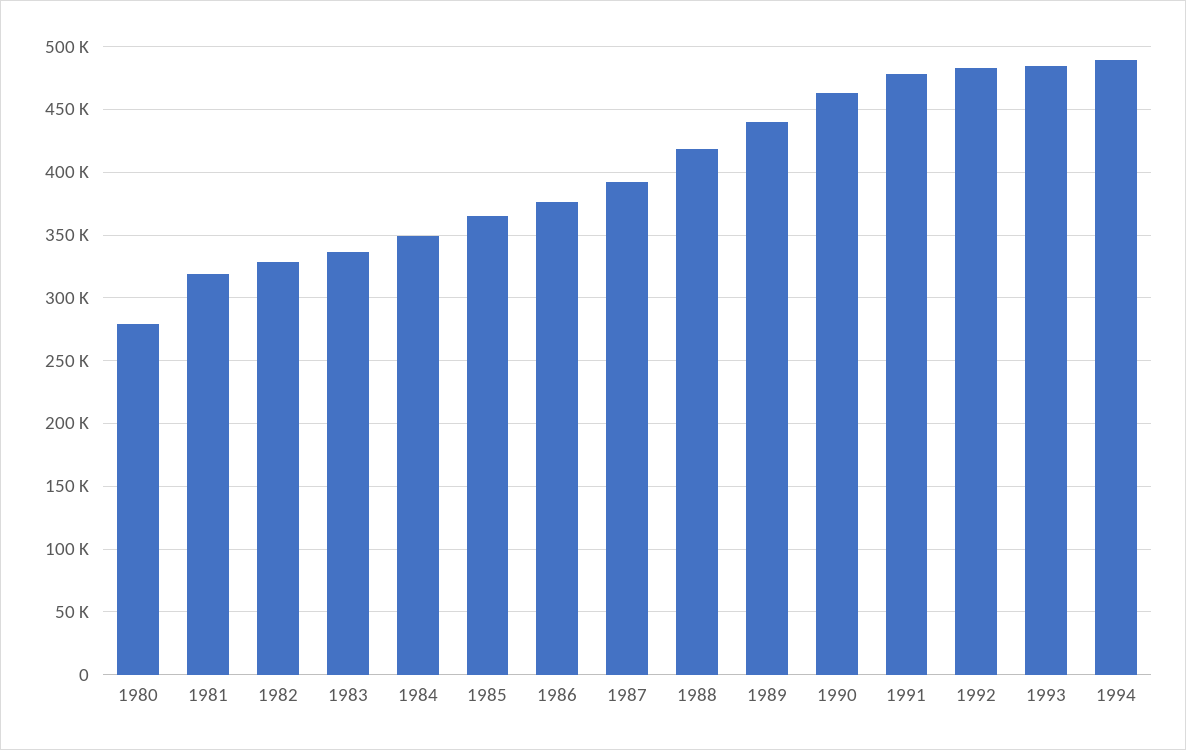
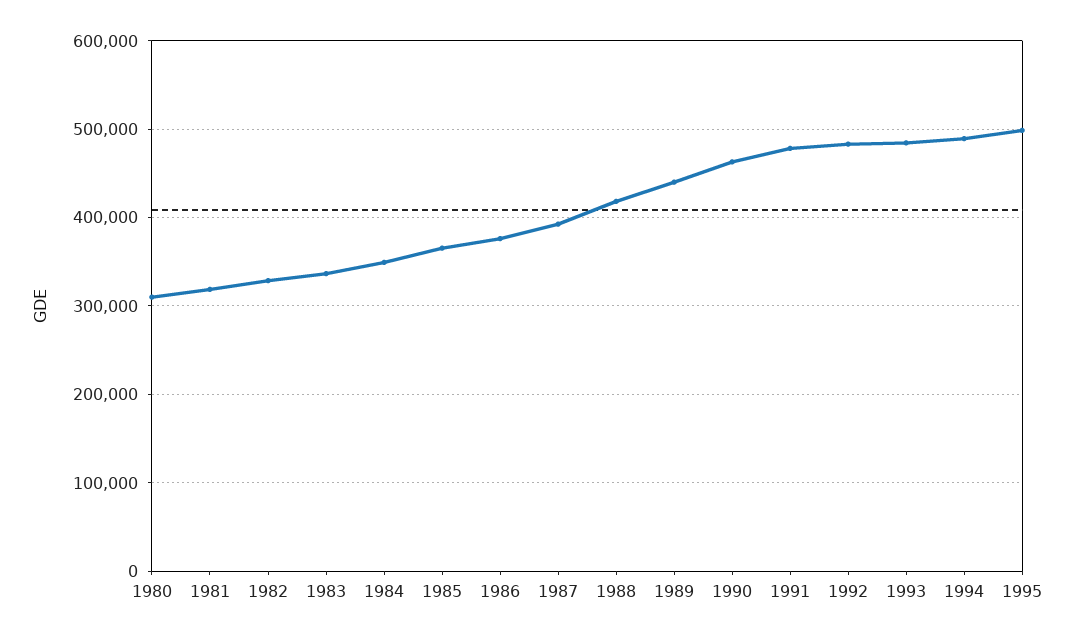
1980: 280000 -> 310000
1995: none -> 500000

